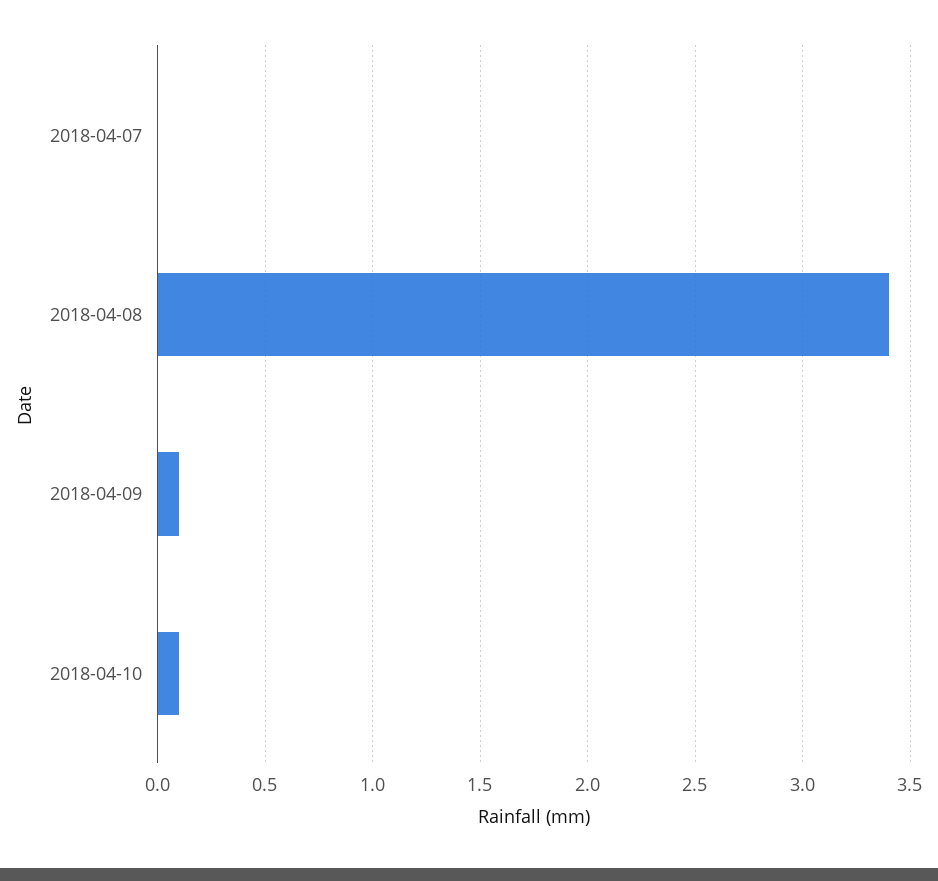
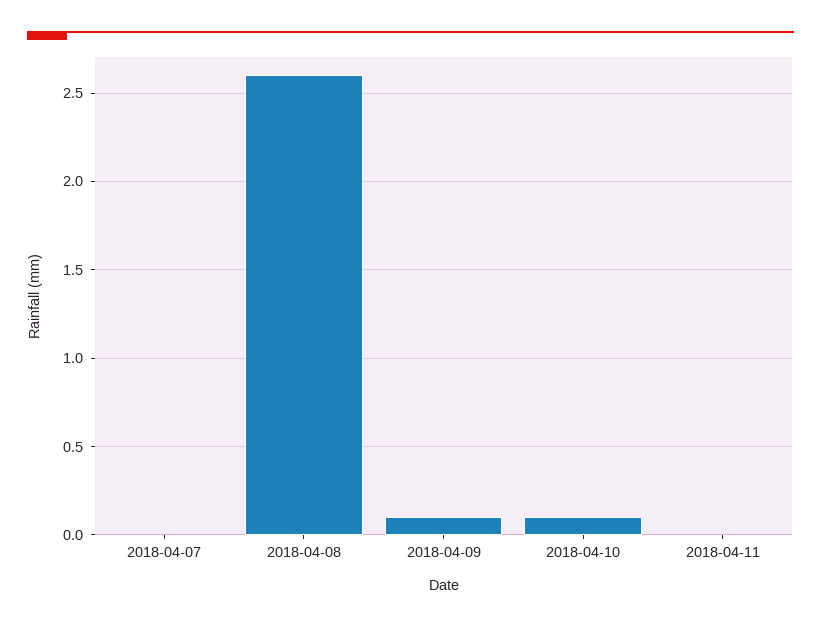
2018-04-08: 3.4 -> 2.6
2018-04-11: none -> 0

